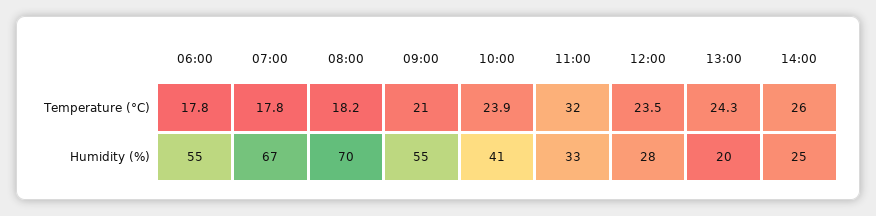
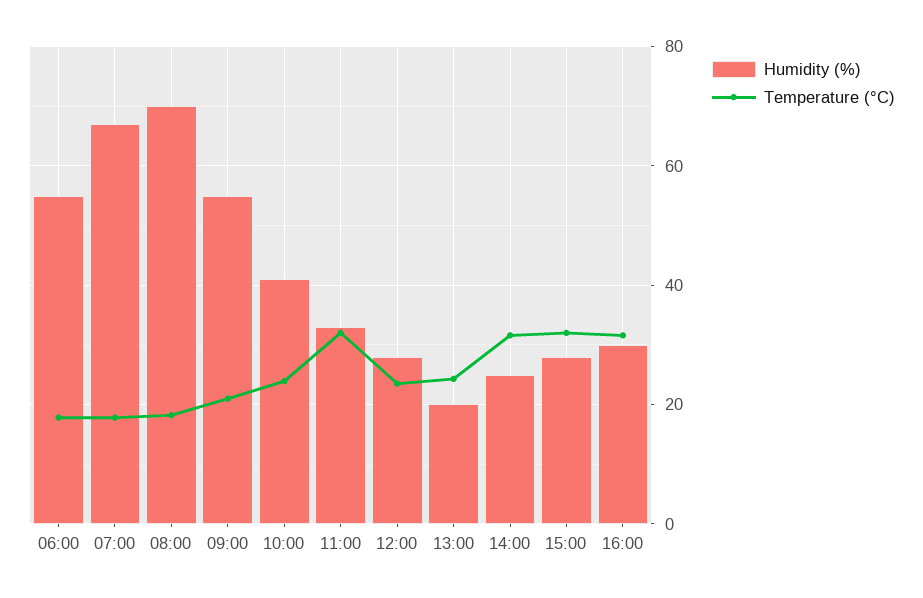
Temperature (°C), 14:00: 26 -> 32
Humidity (%), 15:00: none -> 28
Temperature (°C), 15:00: none -> 32
Humidity (%), 16:00: none -> 30
Temperature (°C), 16:00: none -> 32

